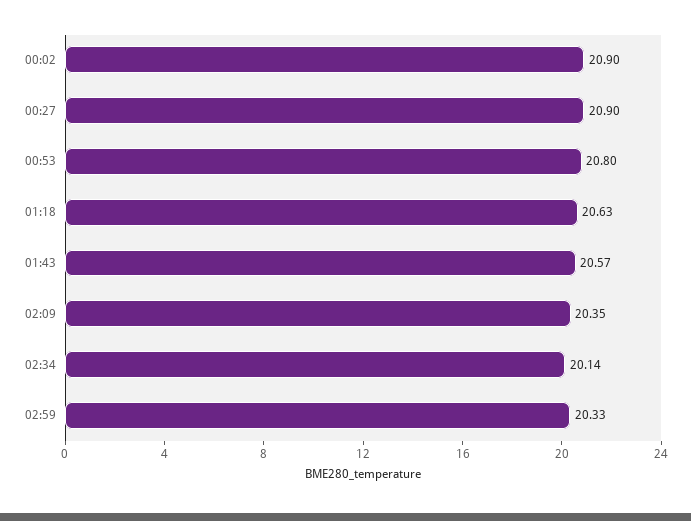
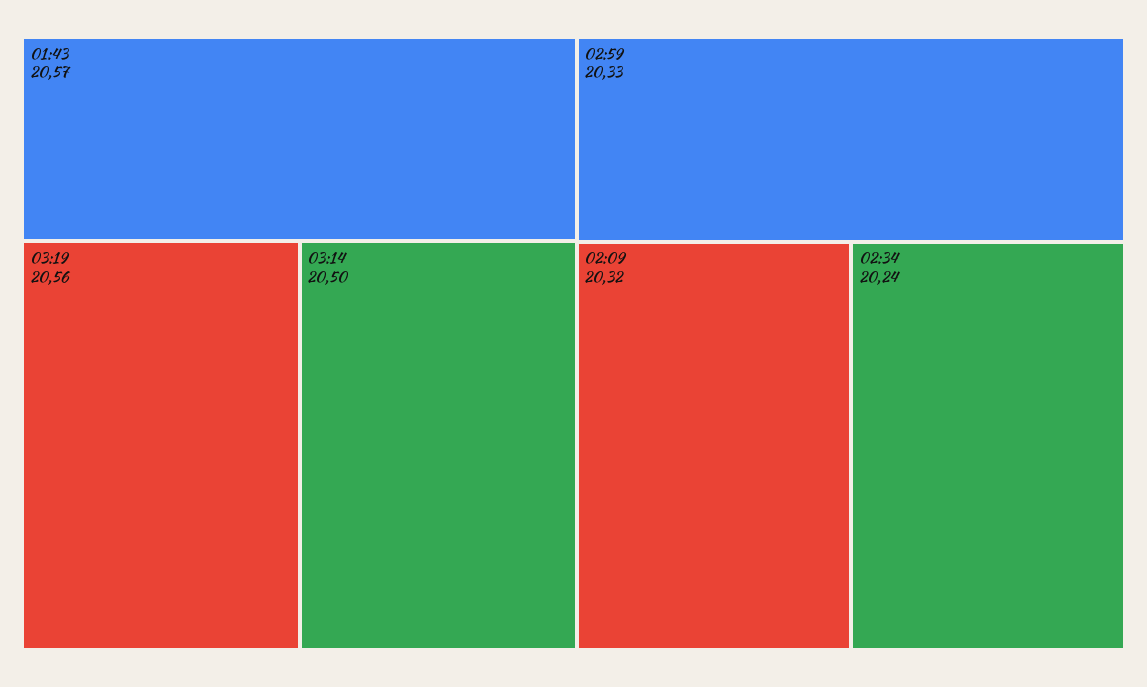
00:02: 20.9 -> none
00:27: 20.9 -> none
00:53: 20.8 -> none
01:18: 20.63 -> none
02:09: 20.35 -> 20.32
02:34: 20.14 -> 20.24
03:19: none -> 20.56
03:14: none -> 20.5

